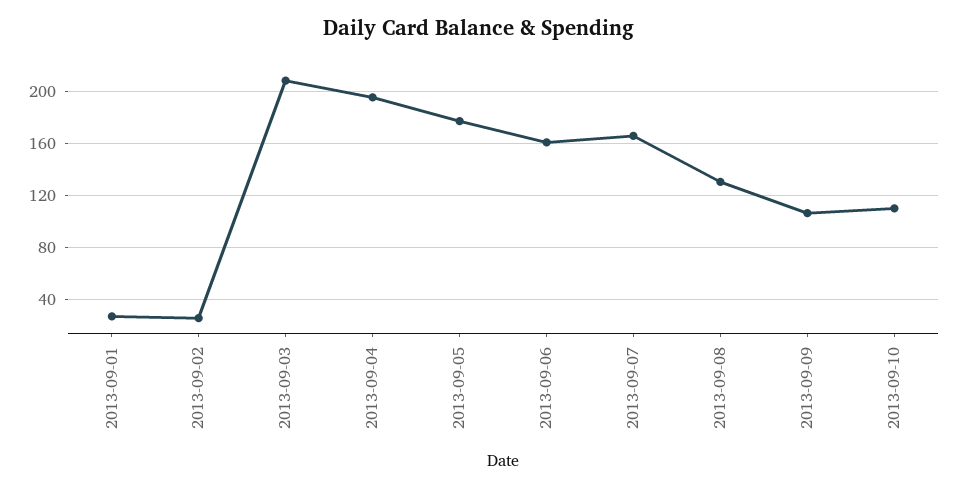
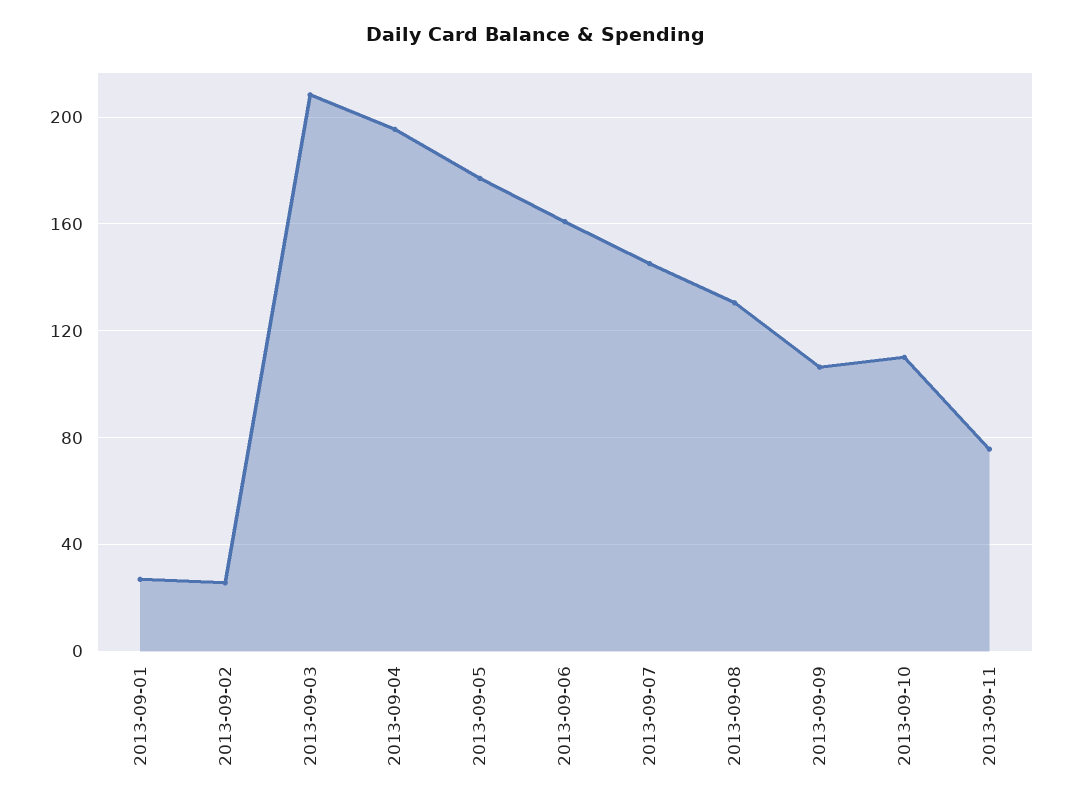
2013-09-07: 165 -> 145
2013-09-11: none -> 75

